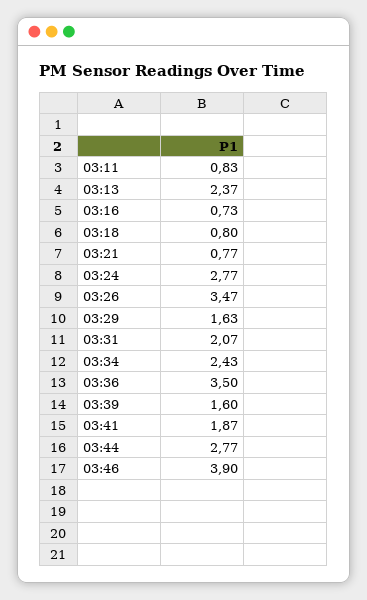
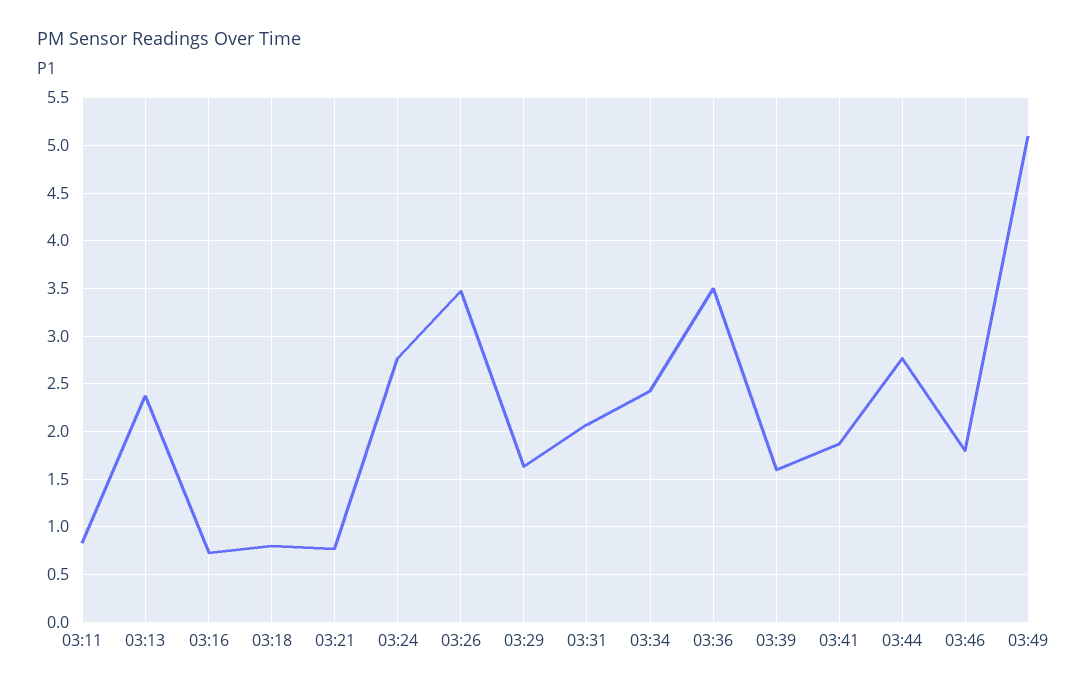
03:46: 3.9 -> 1.8
03:49: none -> 5.1

